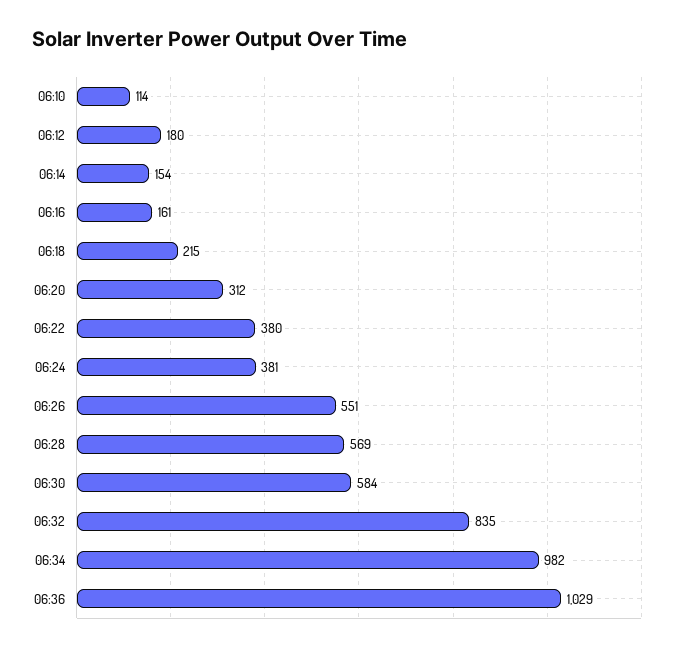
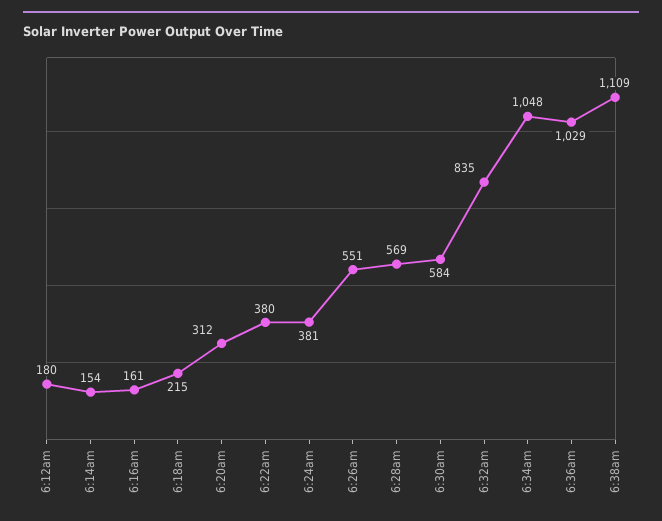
06:10: 114 -> none
06:34: 982 -> 1048
6:38am: none -> 1109

